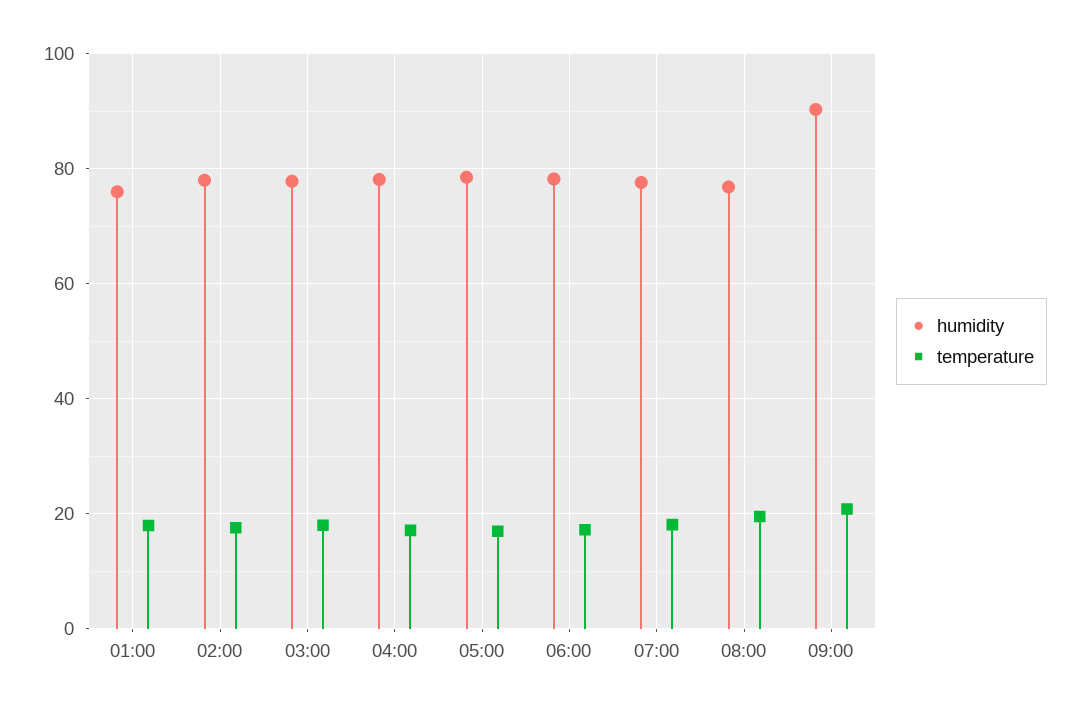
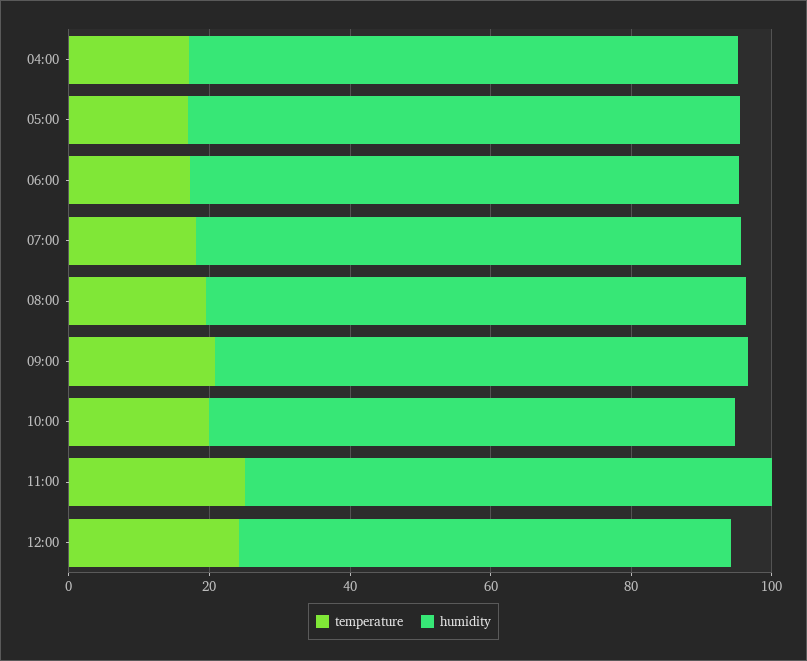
humidity, 01:00: 76 -> none
temperature, 01:00: 18 -> none
humidity, 02:00: 78 -> none
temperature, 02:00: 18 -> none
humidity, 03:00: 78 -> none
temperature, 03:00: 18 -> none
humidity, 09:00: 90 -> 75
temperature, 10:00: none -> 20
humidity, 10:00: none -> 75
temperature, 11:00: none -> 25
humidity, 11:00: none -> 75
temperature, 12:00: none -> 25
humidity, 12:00: none -> 70

